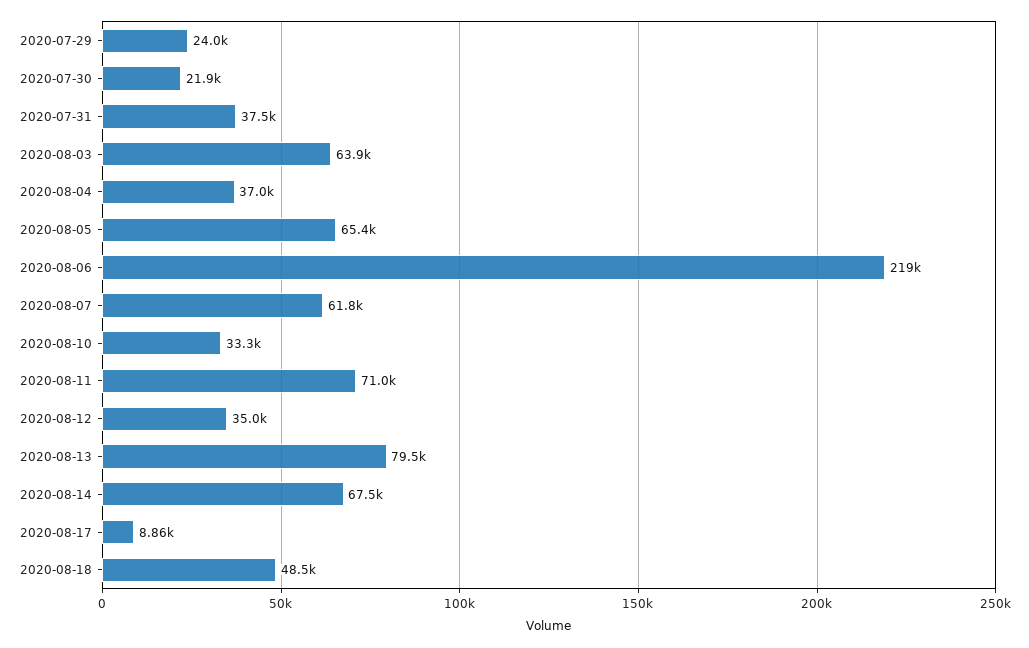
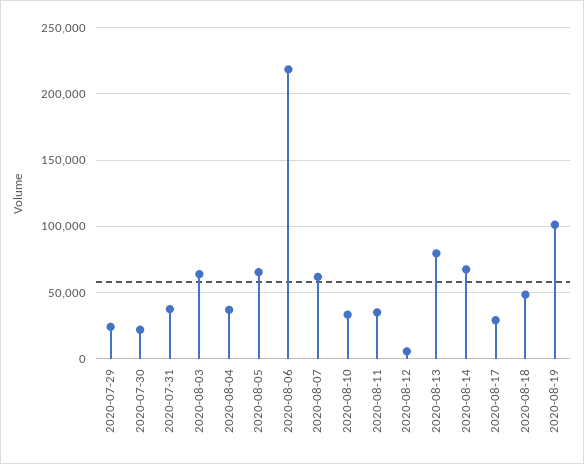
2020-08-11: 71000 -> 35000
2020-08-12: 35000 -> 5000
2020-08-17: 8860 -> 30000
2020-08-19: none -> 100000

